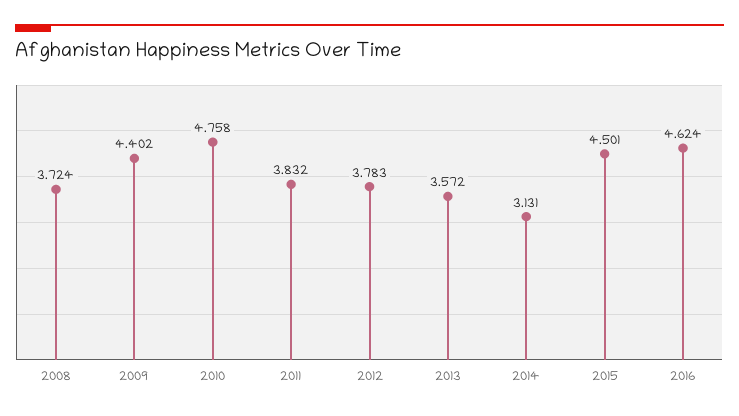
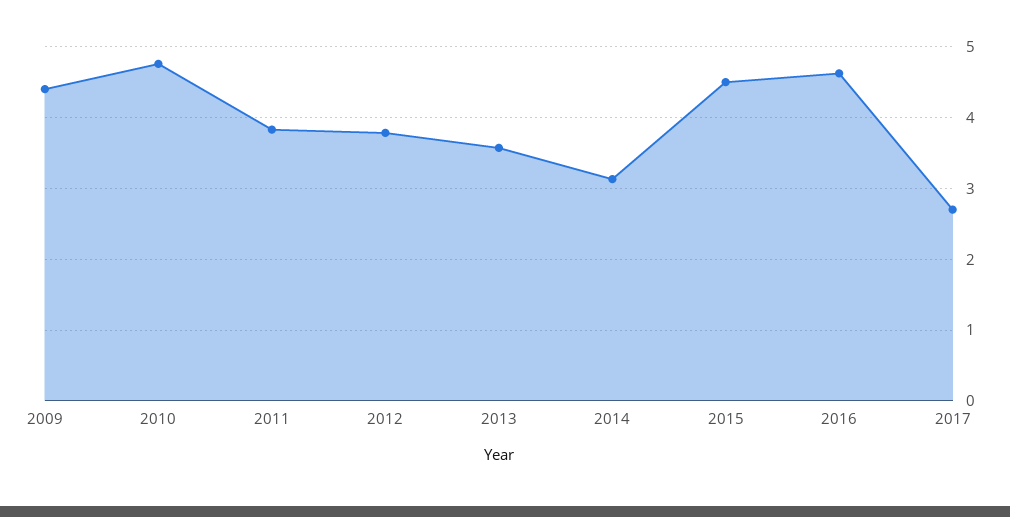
2008: 3.724 -> none
2017: none -> 2.7

